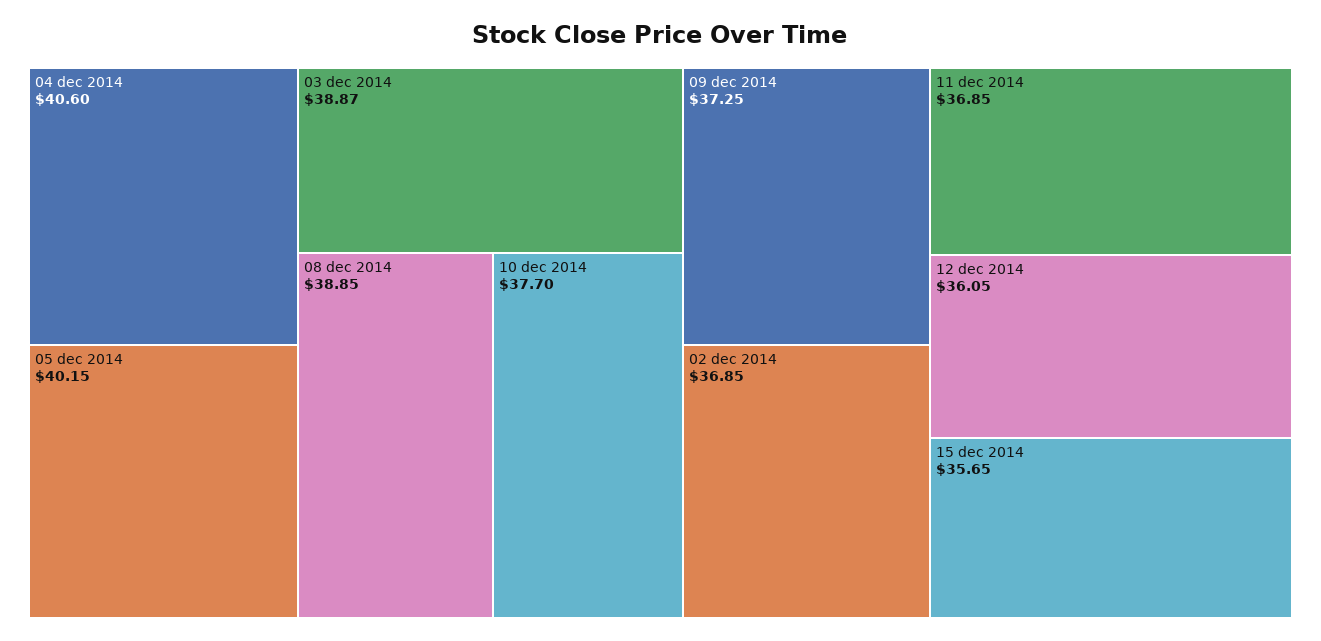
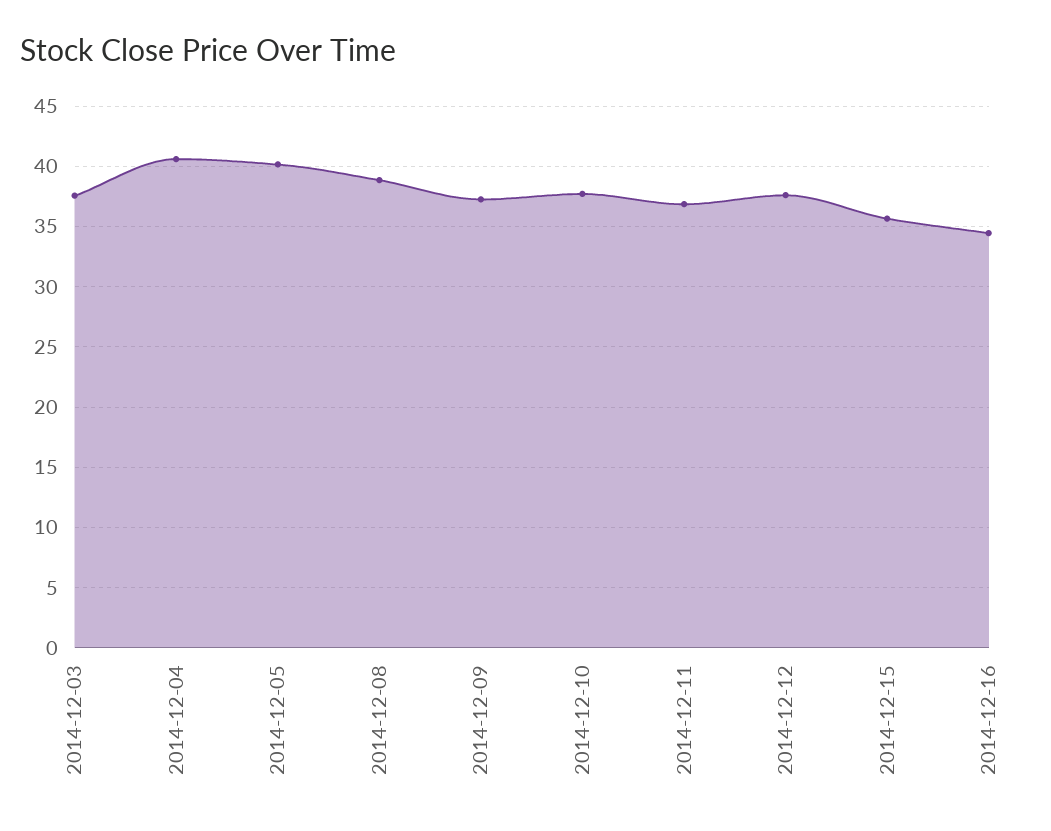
03 dec 2014: 38.87 -> 37.5
02 dec 2014: 36.85 -> none
12 dec 2014: 36.05 -> 37.5
2014-12-16: none -> 34.5

